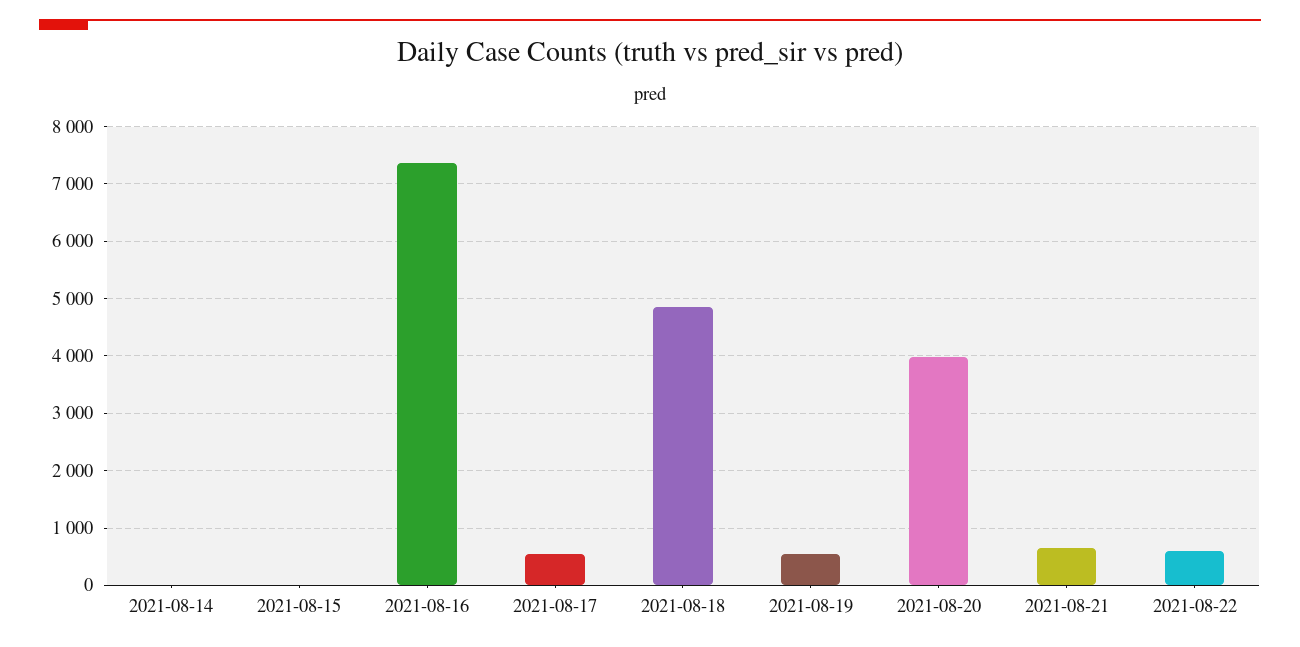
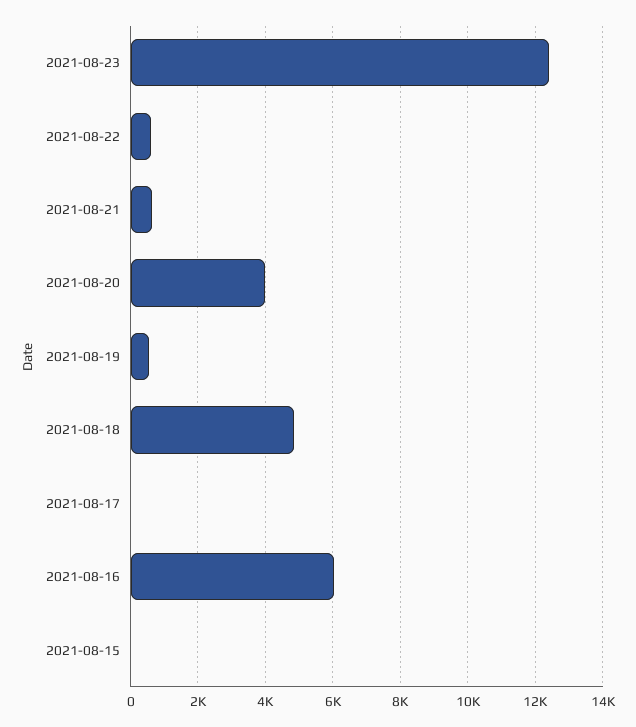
2021-08-14: 0 -> none
2021-08-16: 7400 -> 6000
2021-08-17: 600 -> 0
2021-08-23: none -> 12400

